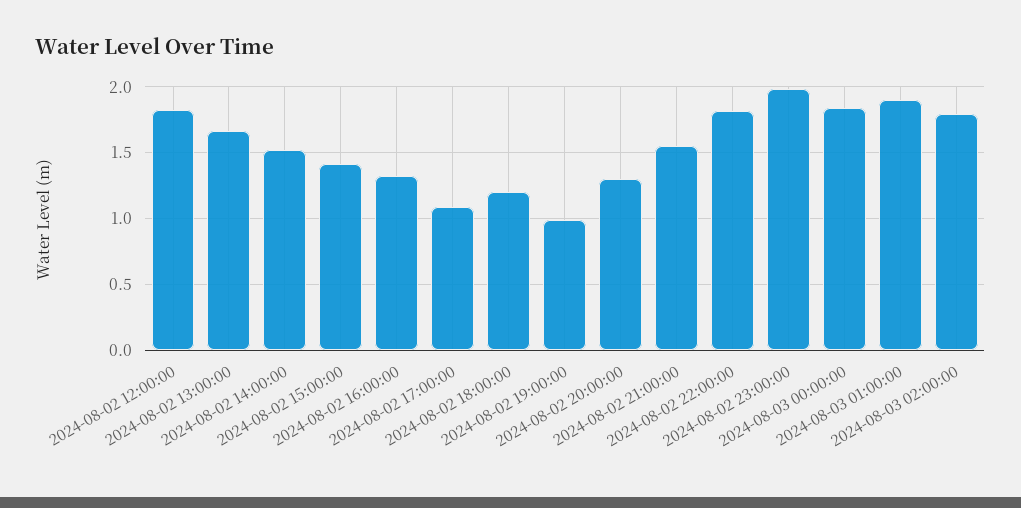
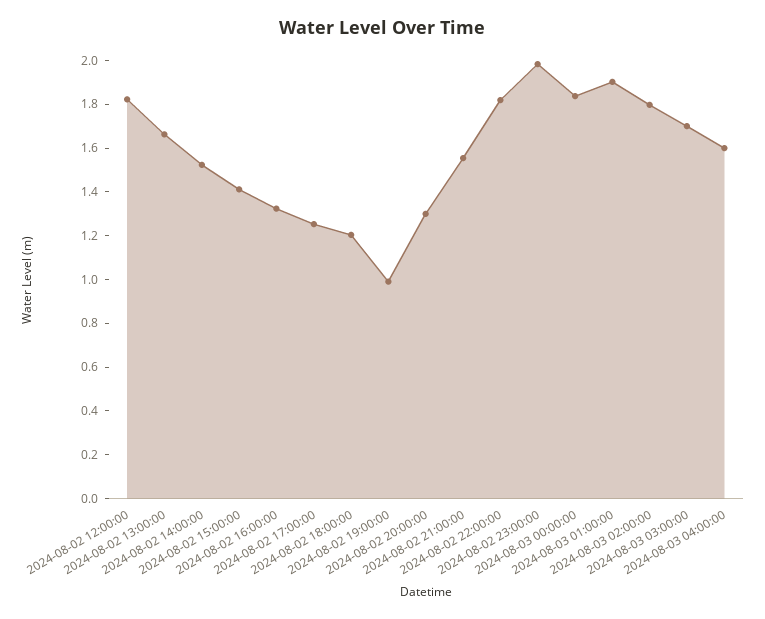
2024-08-02 17:00:00: 1.1 -> 1.25
2024-08-03 03:00:00: none -> 1.7
2024-08-03 04:00:00: none -> 1.6

